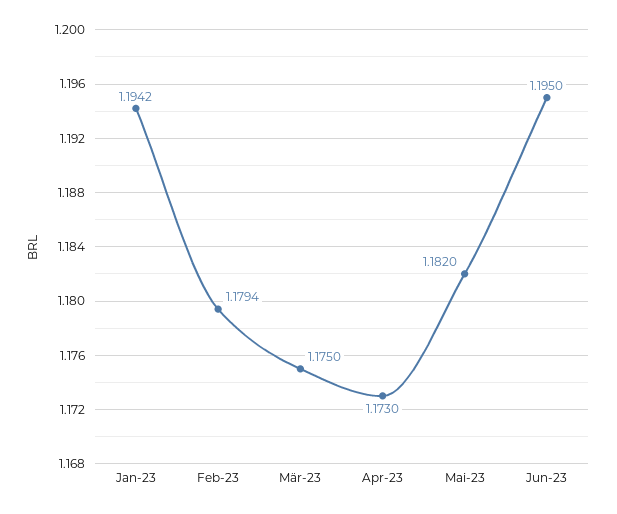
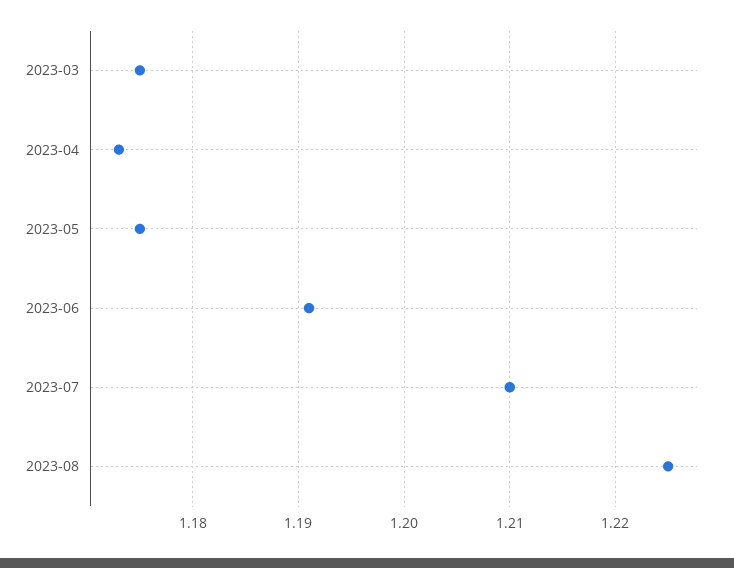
Jan-23: 1.1942 -> none
Feb-23: 1.1794 -> none
Mai-23: 1.182 -> 1.175
Jun-23: 1.195 -> 1.191
2023-07: none -> 1.21
2023-08: none -> 1.225

